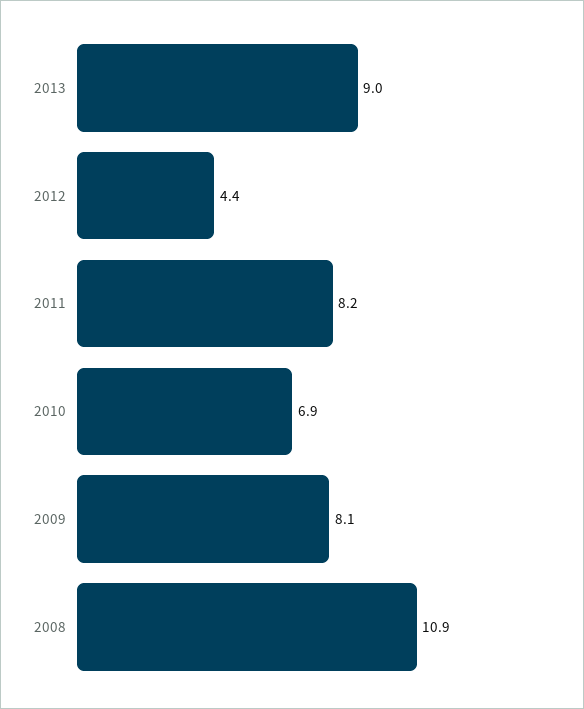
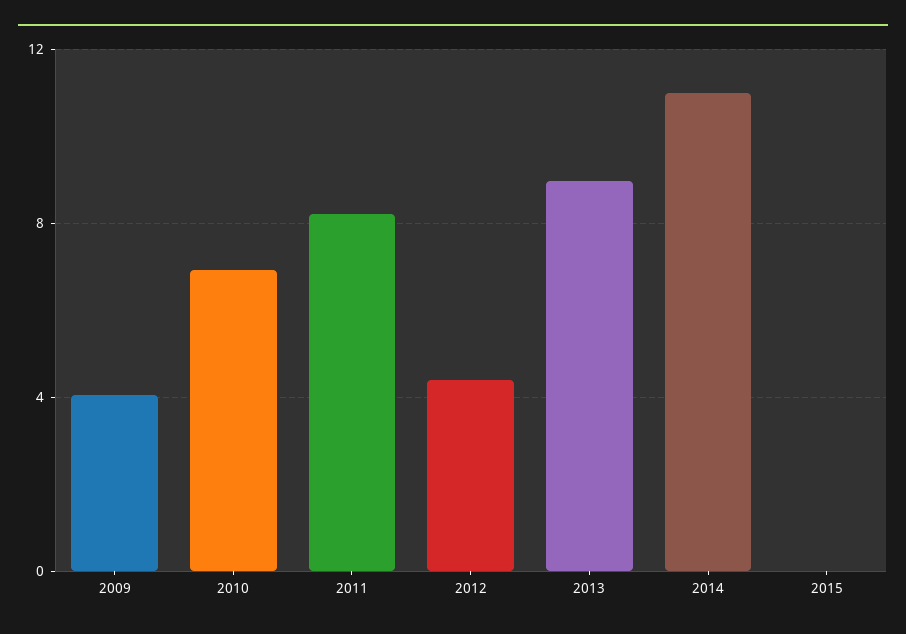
2009: 8.1 -> 4
2008: 10.9 -> none
2014: none -> 11
2015: none -> 0

